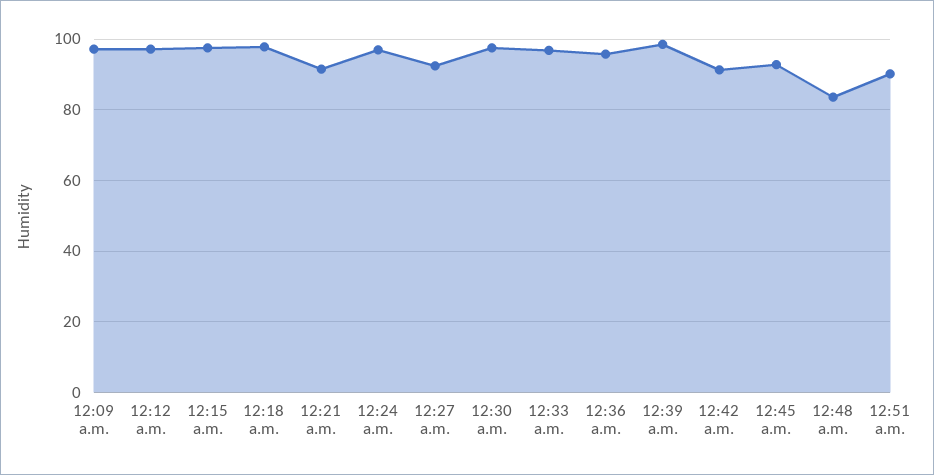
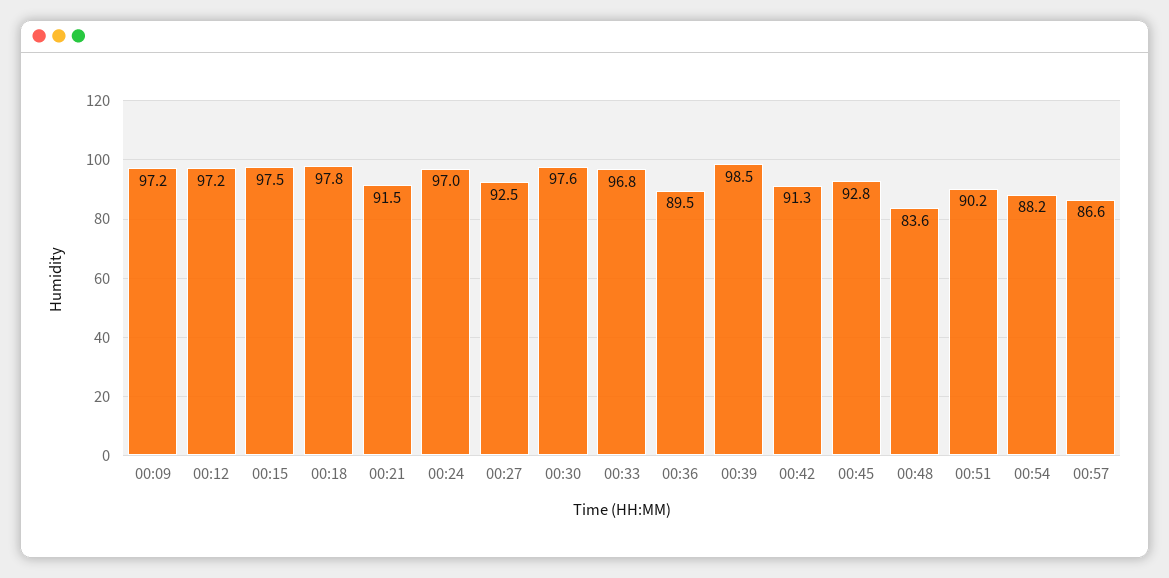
12:36 a.m.: 96 -> 89.5
00:54: none -> 88.2
00:57: none -> 86.6

